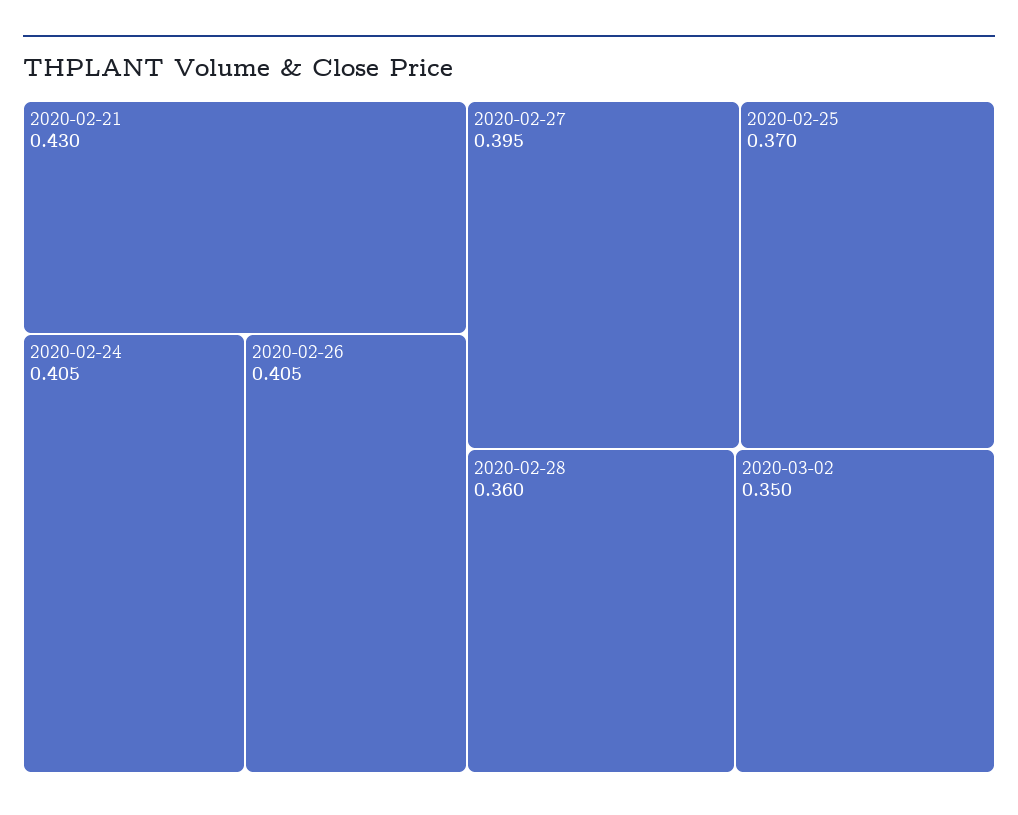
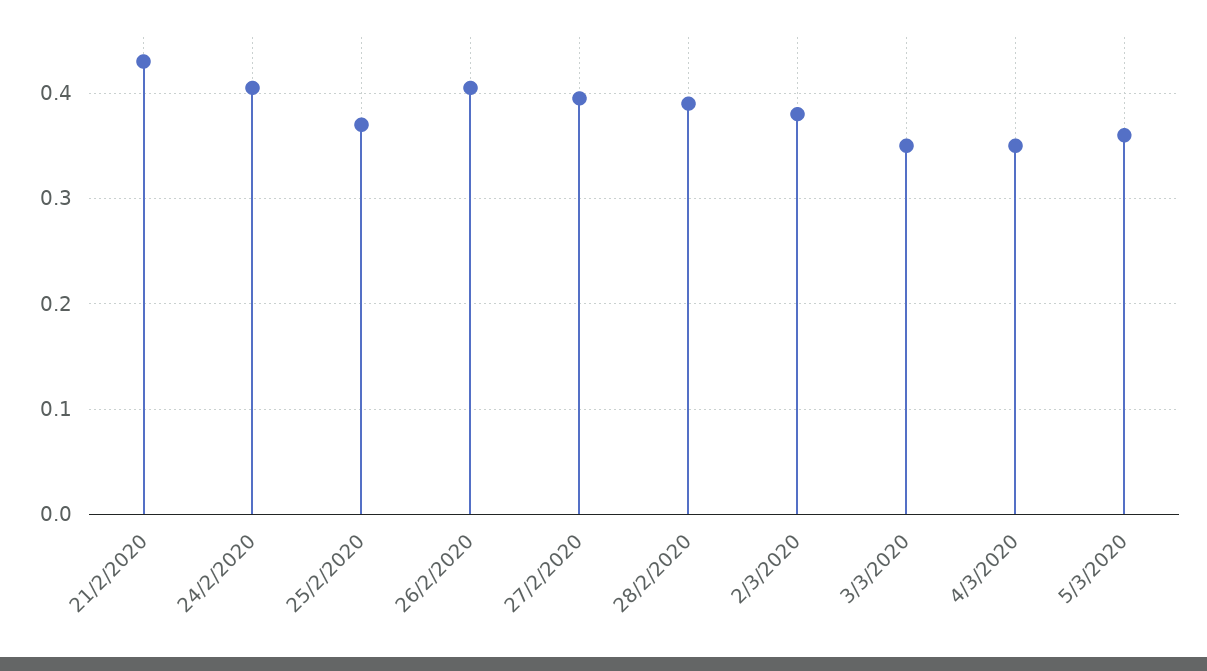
2020-02-28: 0.36 -> 0.39
2020-03-02: 0.35 -> 0.38
3/3/2020: none -> 0.35
4/3/2020: none -> 0.35
5/3/2020: none -> 0.36

